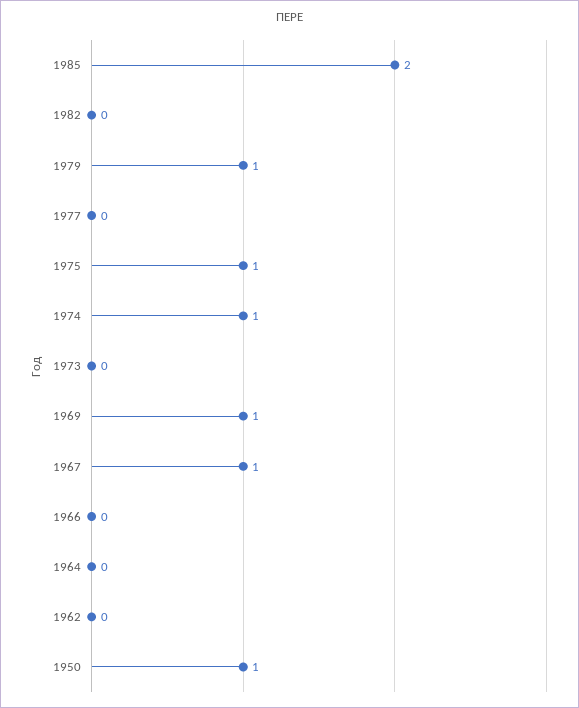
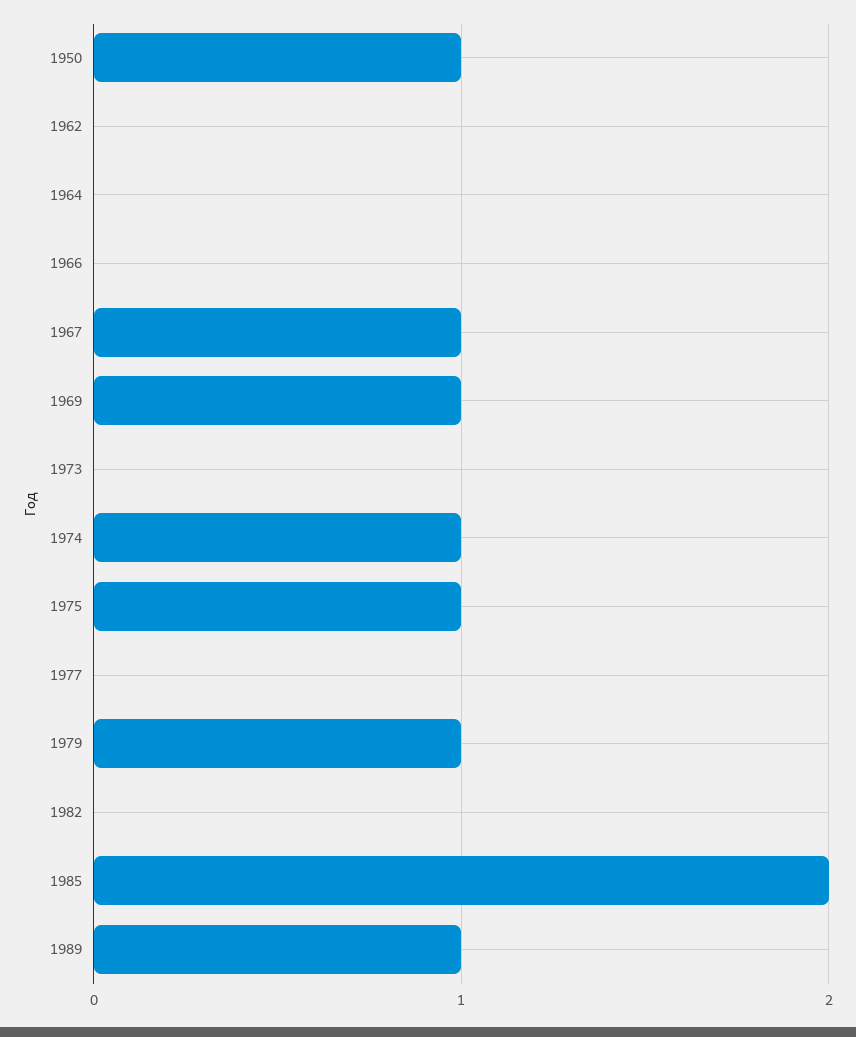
1989: none -> 1

